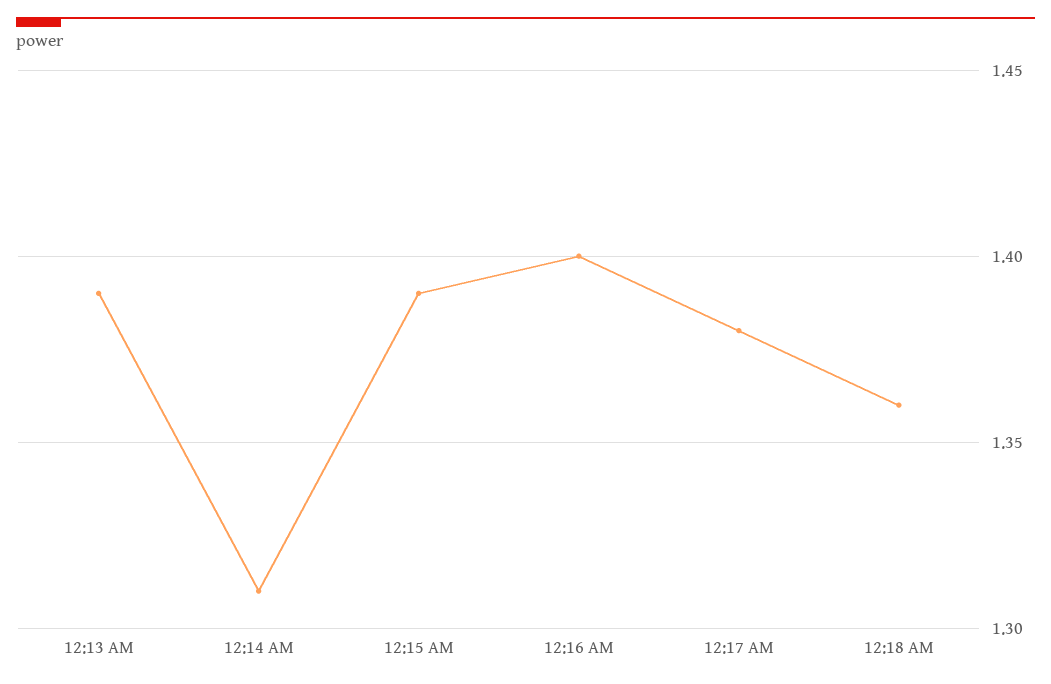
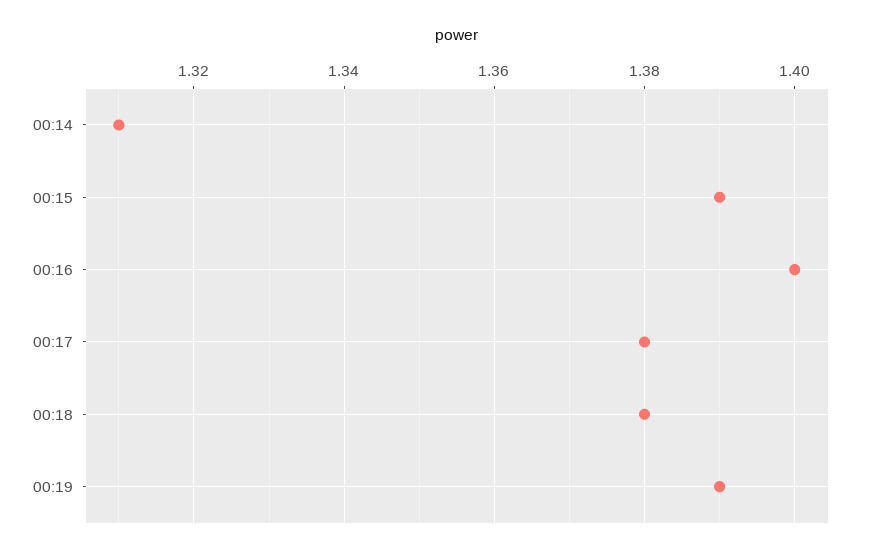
12:13 AM: 1.39 -> none
12:18 AM: 1.36 -> 1.38
00:19: none -> 1.39

